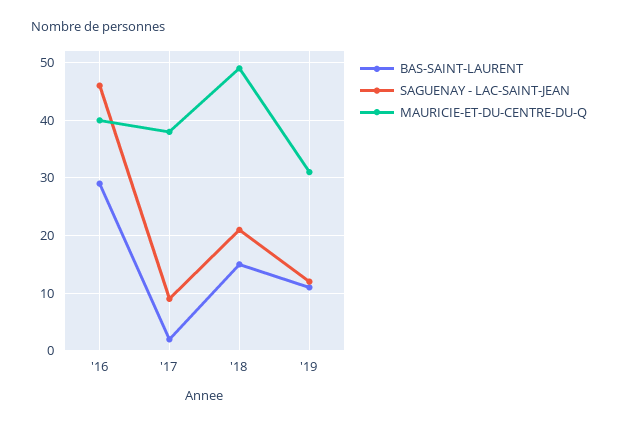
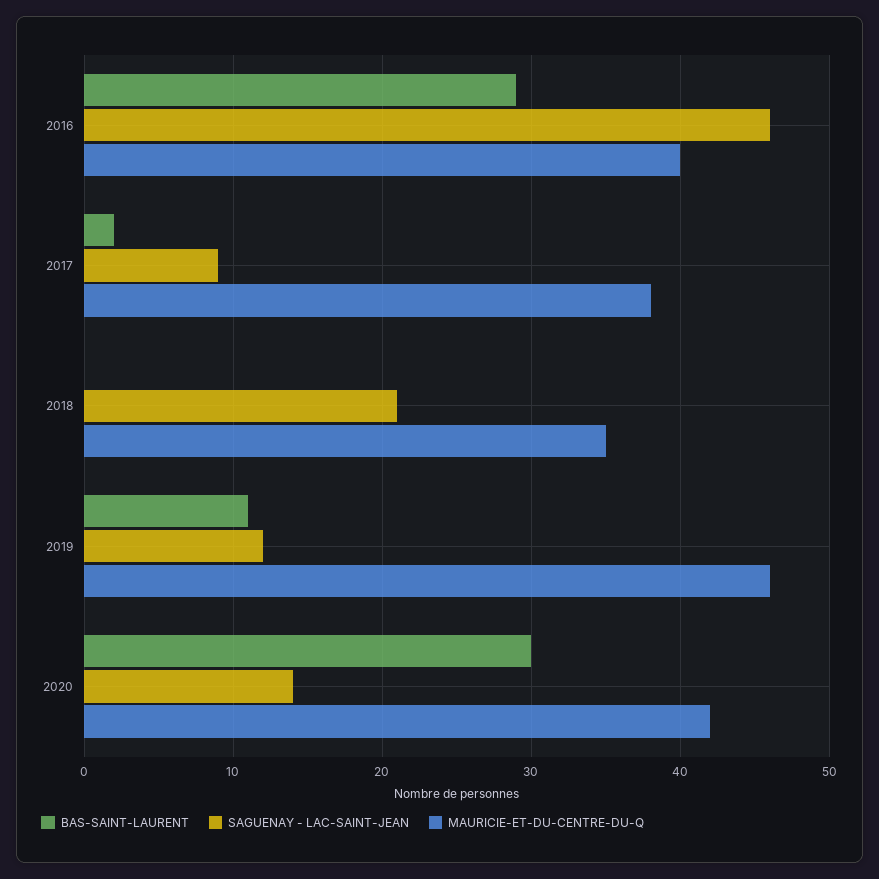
BAS-SAINT-LAURENT, '18: 15 -> 0
MAURICIE-ET-DU-CENTRE-DU-Q, '18: 50 -> 35
MAURICIE-ET-DU-CENTRE-DU-Q, '19: 30 -> 46
BAS-SAINT-LAURENT, 2020: none -> 30
SAGUENAY - LAC-SAINT-JEAN, 2020: none -> 14
MAURICIE-ET-DU-CENTRE-DU-Q, 2020: none -> 42

